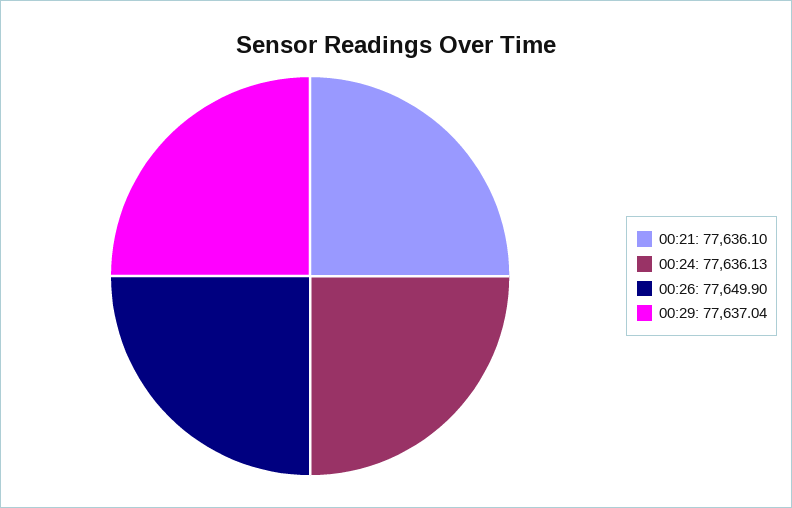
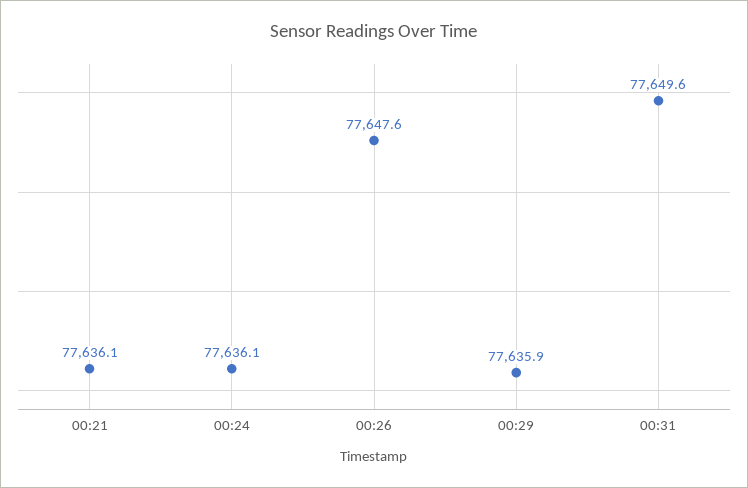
00:26: 77649.9 -> 77647.6
00:29: 77637.04 -> 77635.9
00:31: none -> 77649.6

